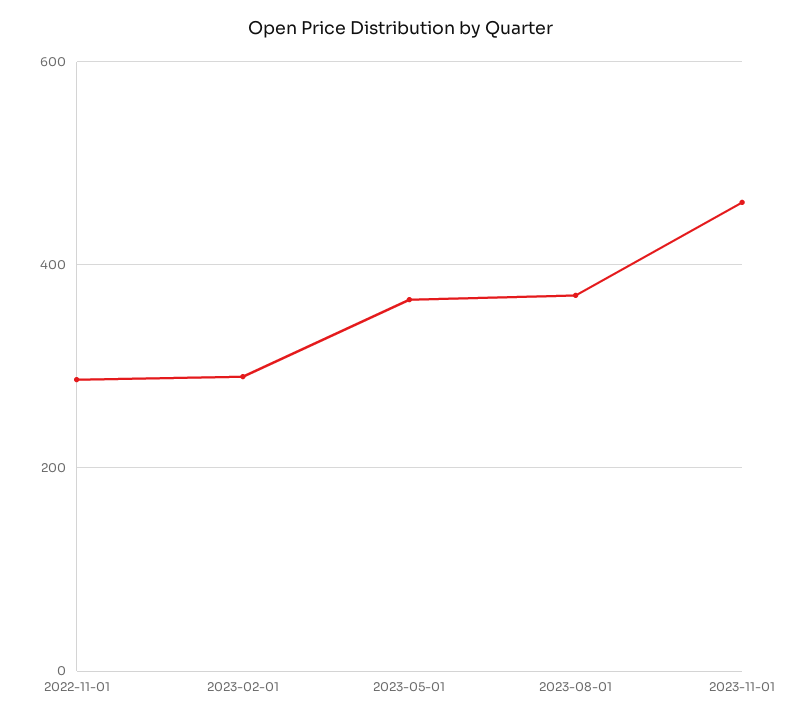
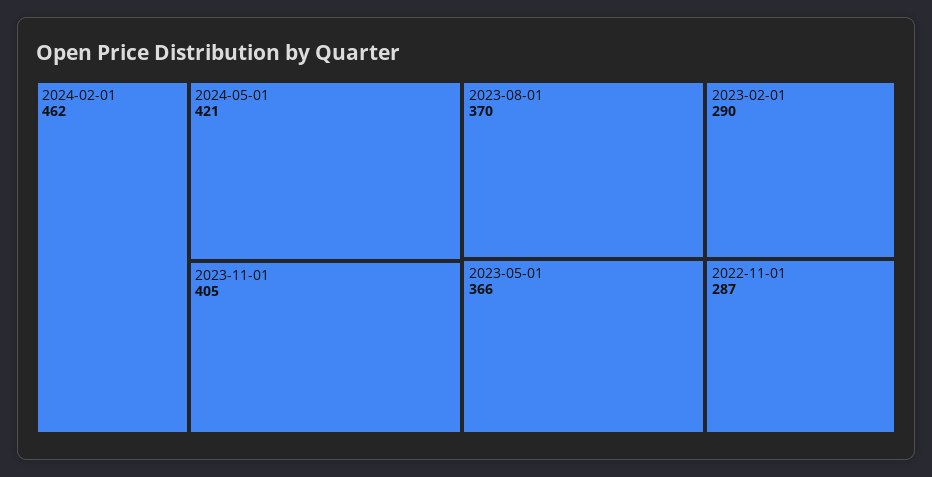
2023-11-01: 460 -> 405
2024-02-01: none -> 462
2024-05-01: none -> 421

